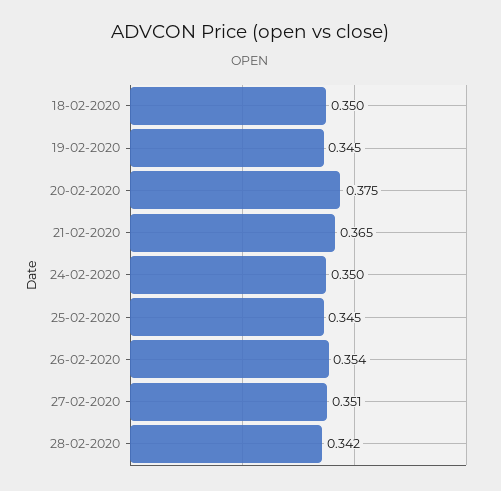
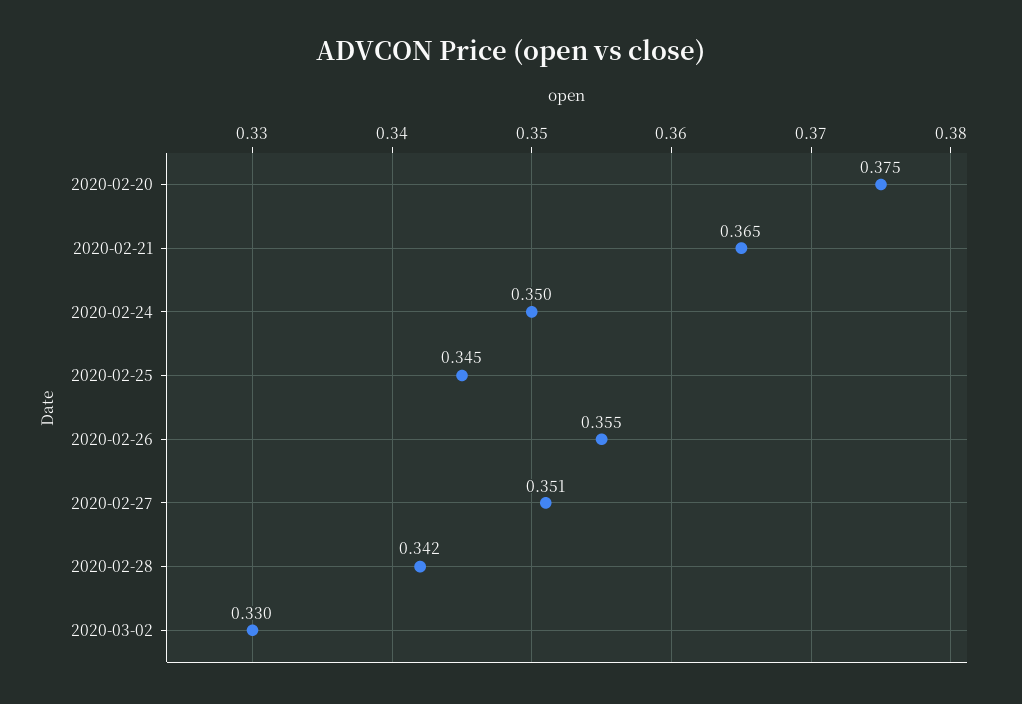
18-02-2020: 0.35 -> none
19-02-2020: 0.345 -> none
26-02-2020: 0.354 -> 0.355
2020-03-02: none -> 0.33

